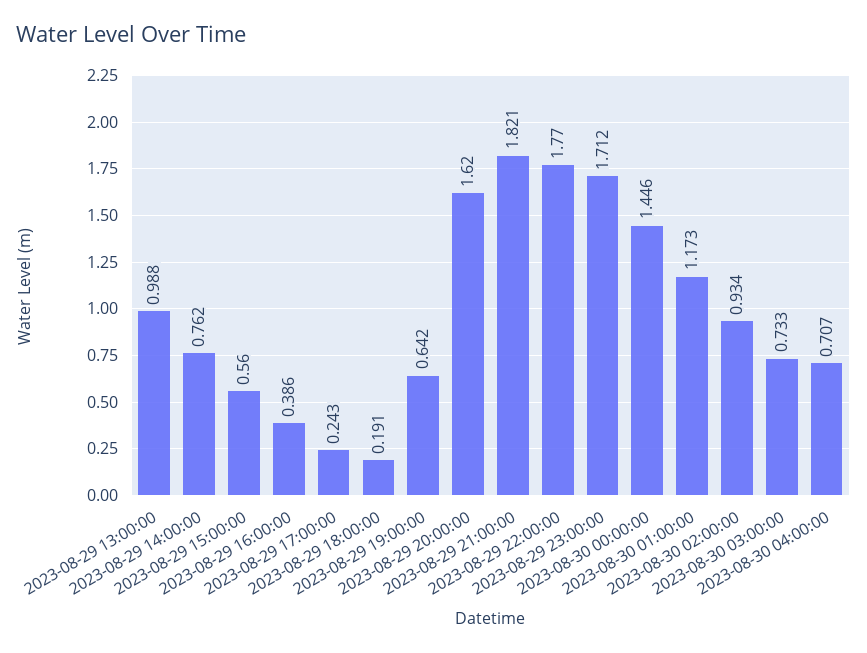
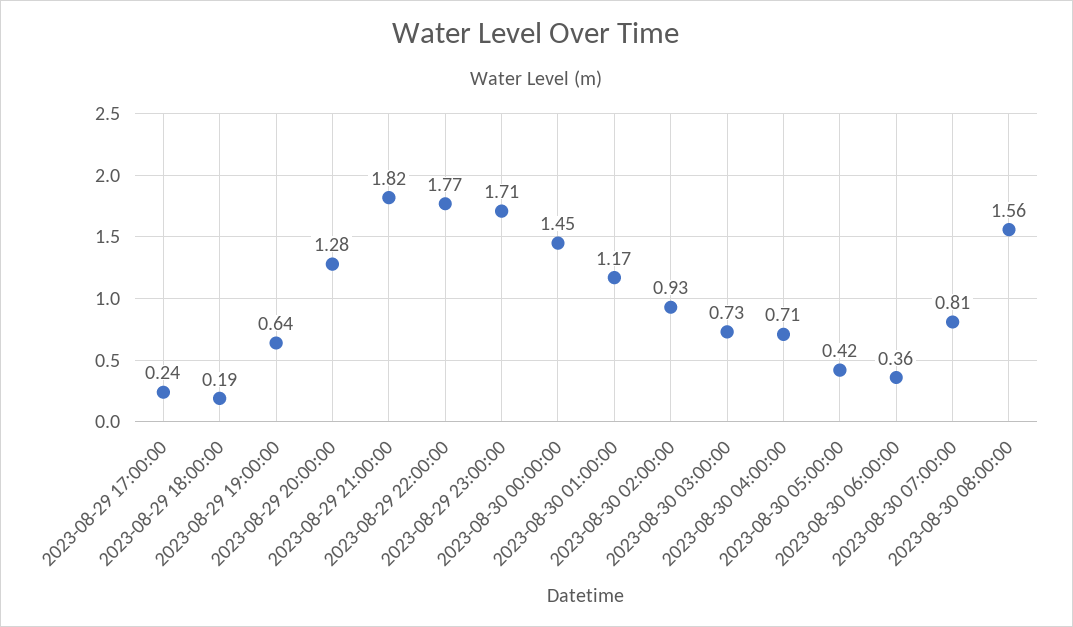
2023-08-29 13:00:00: 0.988 -> none
2023-08-29 14:00:00: 0.762 -> none
2023-08-29 15:00:00: 0.56 -> none
2023-08-29 16:00:00: 0.386 -> none
2023-08-29 20:00:00: 1.62 -> 1.28
2023-08-30 05:00:00: none -> 0.42
2023-08-30 06:00:00: none -> 0.36
2023-08-30 07:00:00: none -> 0.81
2023-08-30 08:00:00: none -> 1.56

